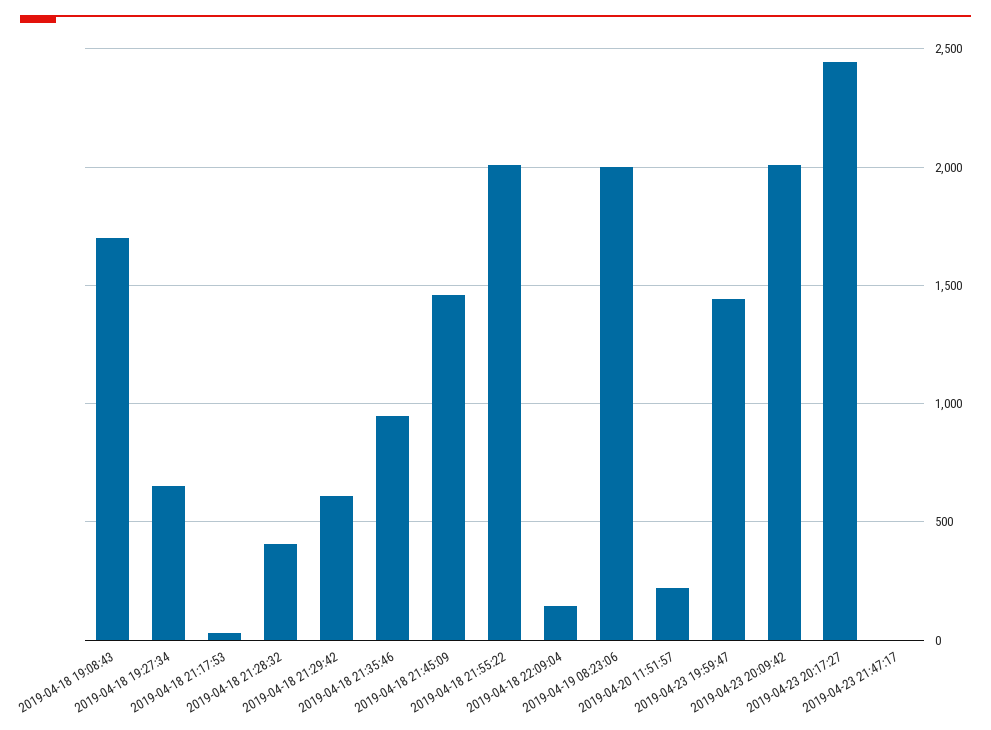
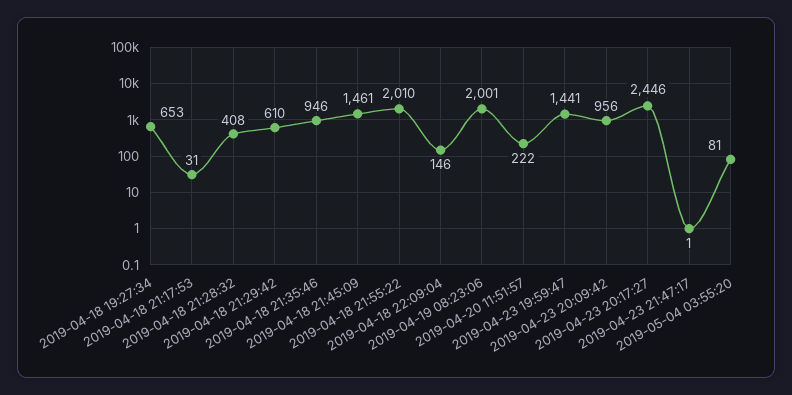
2019-04-18 19:08:43: 1700 -> none
2019-04-23 20:09:42: 2000 -> 956
2019-05-04 03:55:20: none -> 81

